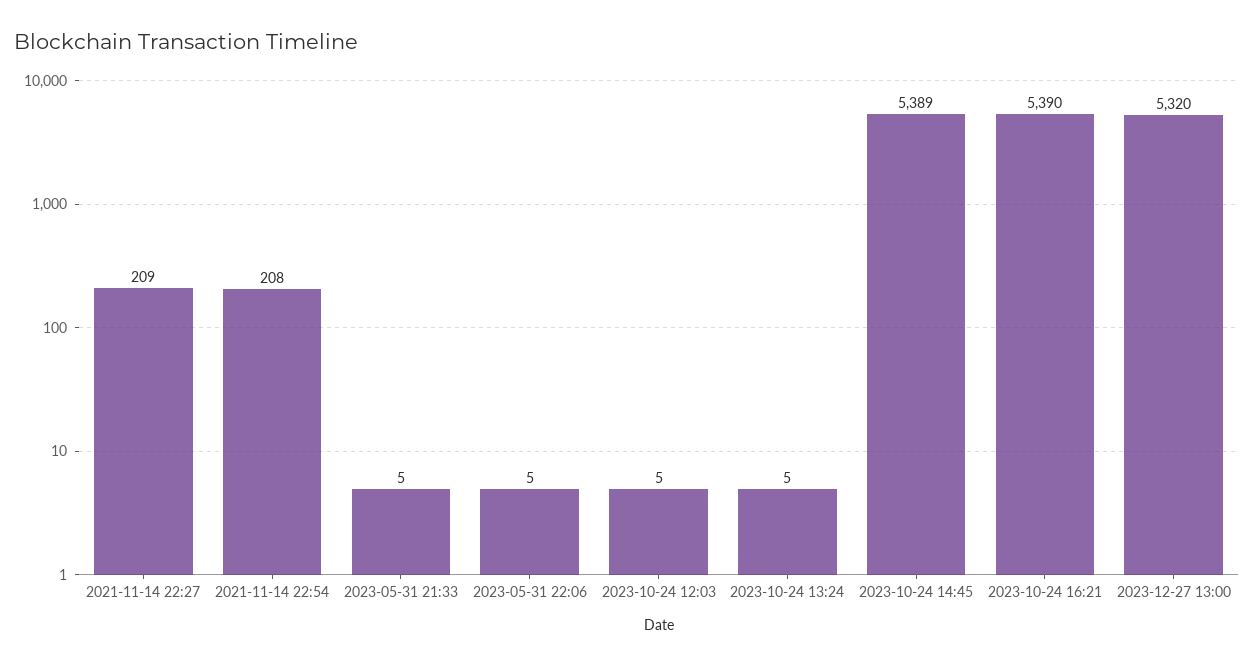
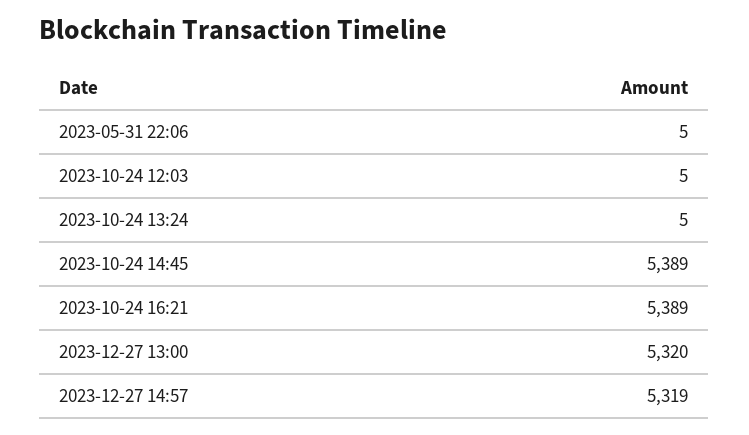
2021-11-14 22:27: 209 -> none
2021-11-14 22:54: 208 -> none
2023-05-31 21:33: 5 -> none
2023-10-24 16:21: 5390 -> 5389
2023-12-27 14:57: none -> 5319

